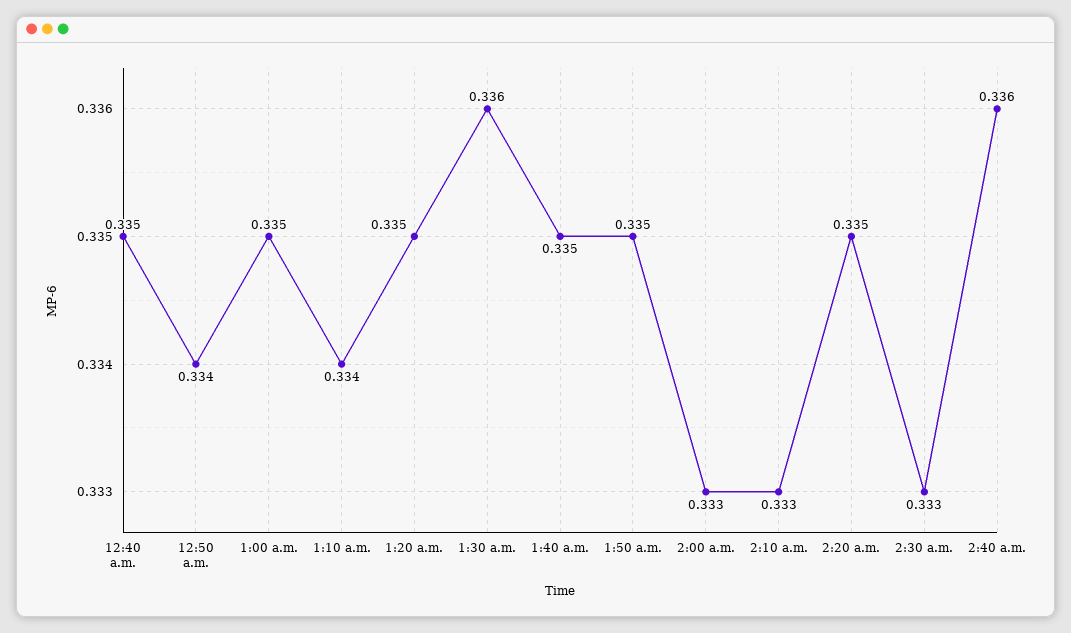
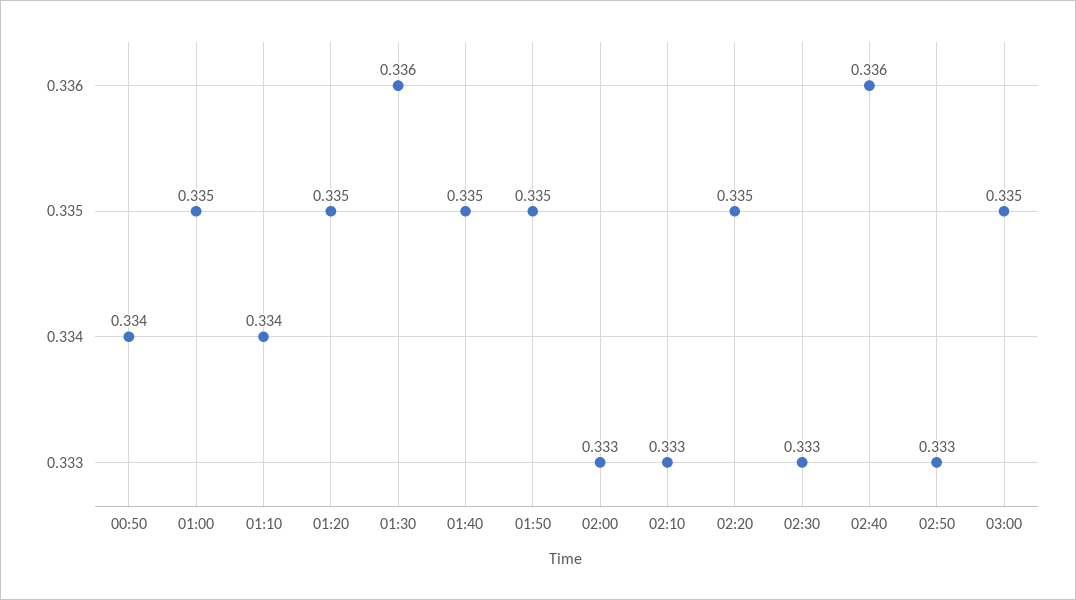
12:40 a.m.: 0.335 -> none
02:50: none -> 0.333
03:00: none -> 0.335

